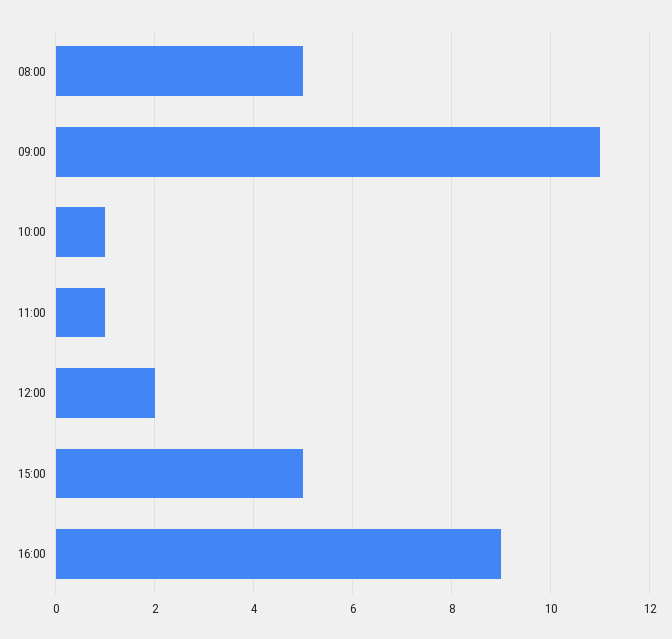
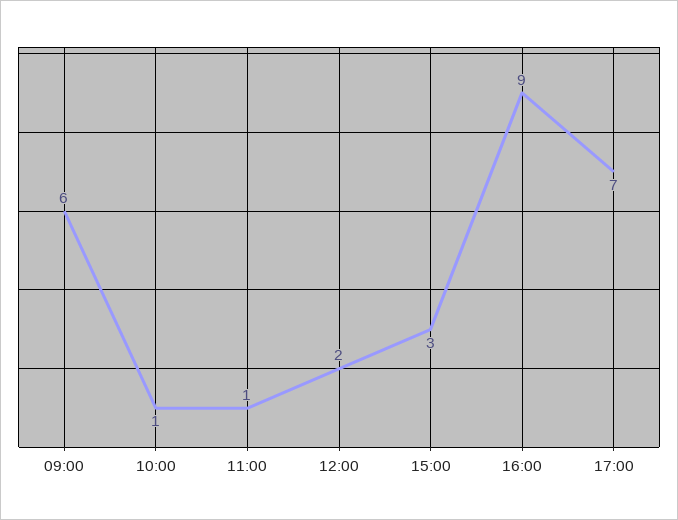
08:00: 5 -> none
09:00: 11 -> 6
15:00: 5 -> 3
17:00: none -> 7

